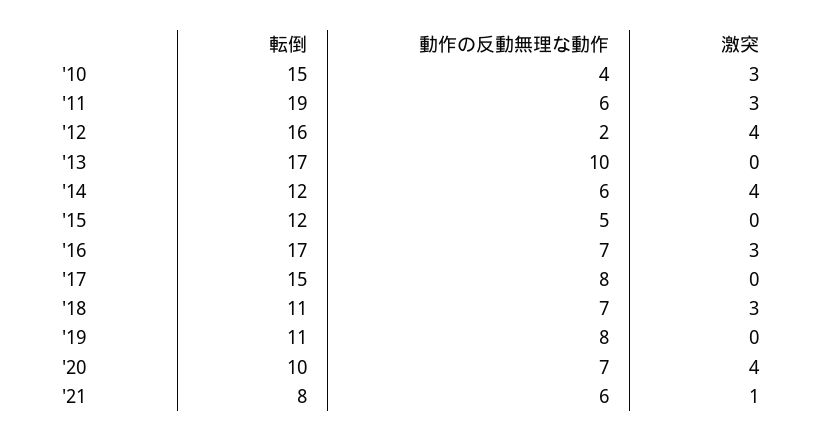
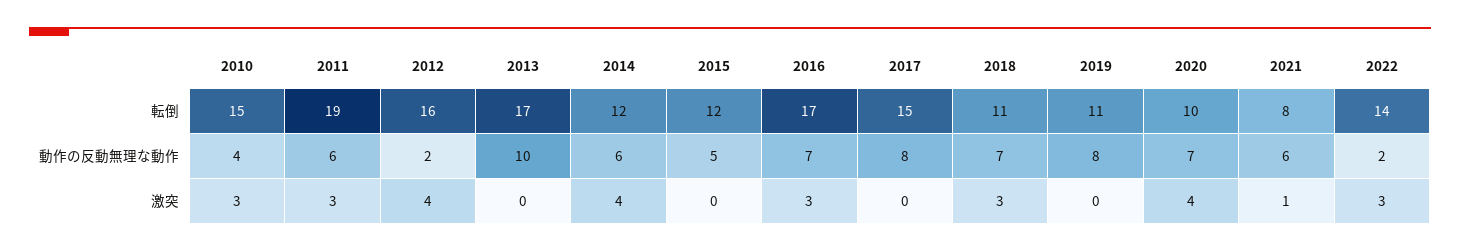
転倒, 2022: none -> 14
動作の反動無理な動作, 2022: none -> 2
激突, 2022: none -> 3

